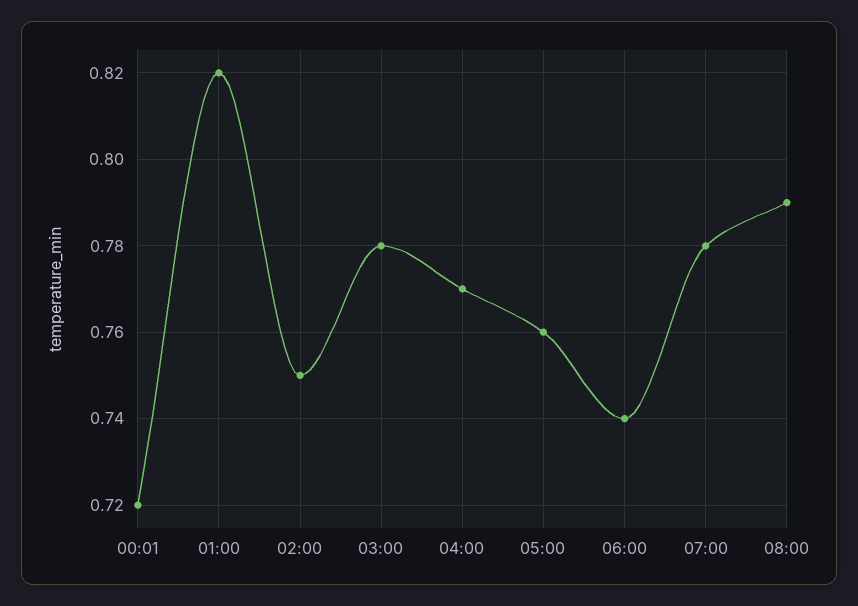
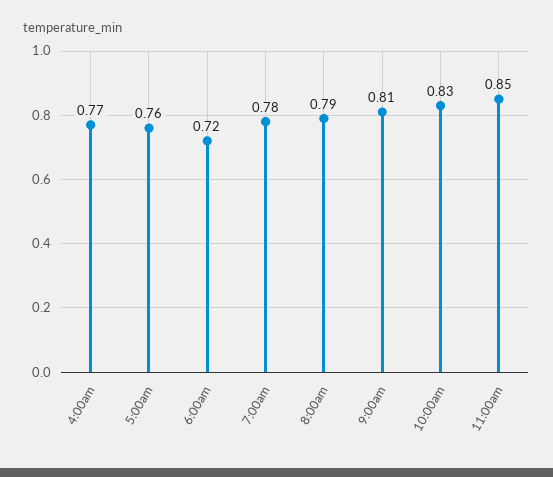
00:01: 0.72 -> none
01:00: 0.82 -> none
02:00: 0.75 -> none
03:00: 0.78 -> none
06:00: 0.74 -> 0.72
9:00am: none -> 0.81
10:00am: none -> 0.83
11:00am: none -> 0.85

